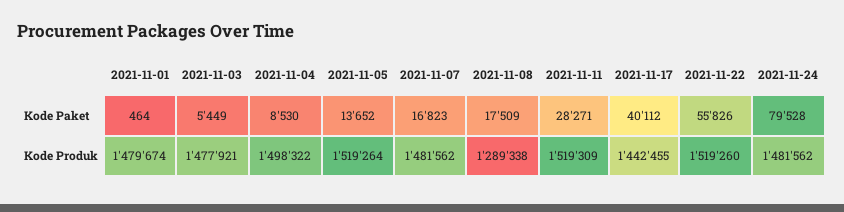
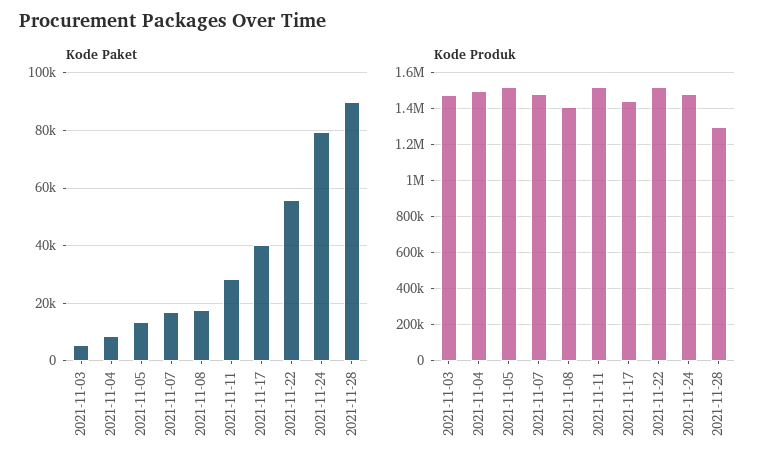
Kode Paket, 2021-11-01: 464 -> none
Kode Produk, 2021-11-01: 1479674 -> none
Kode Produk, 2021-11-08: 1289338 -> 1400000
Kode Paket, 2021-11-28: none -> 90000
Kode Produk, 2021-11-28: none -> 1300000

